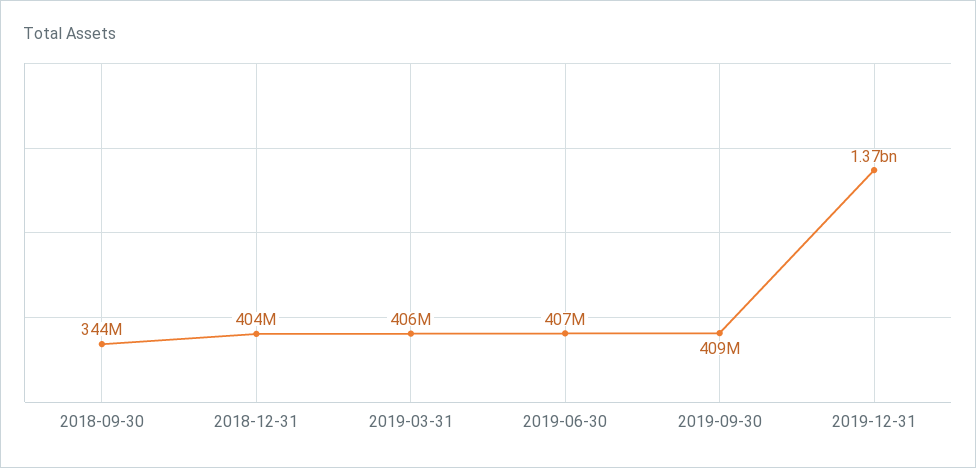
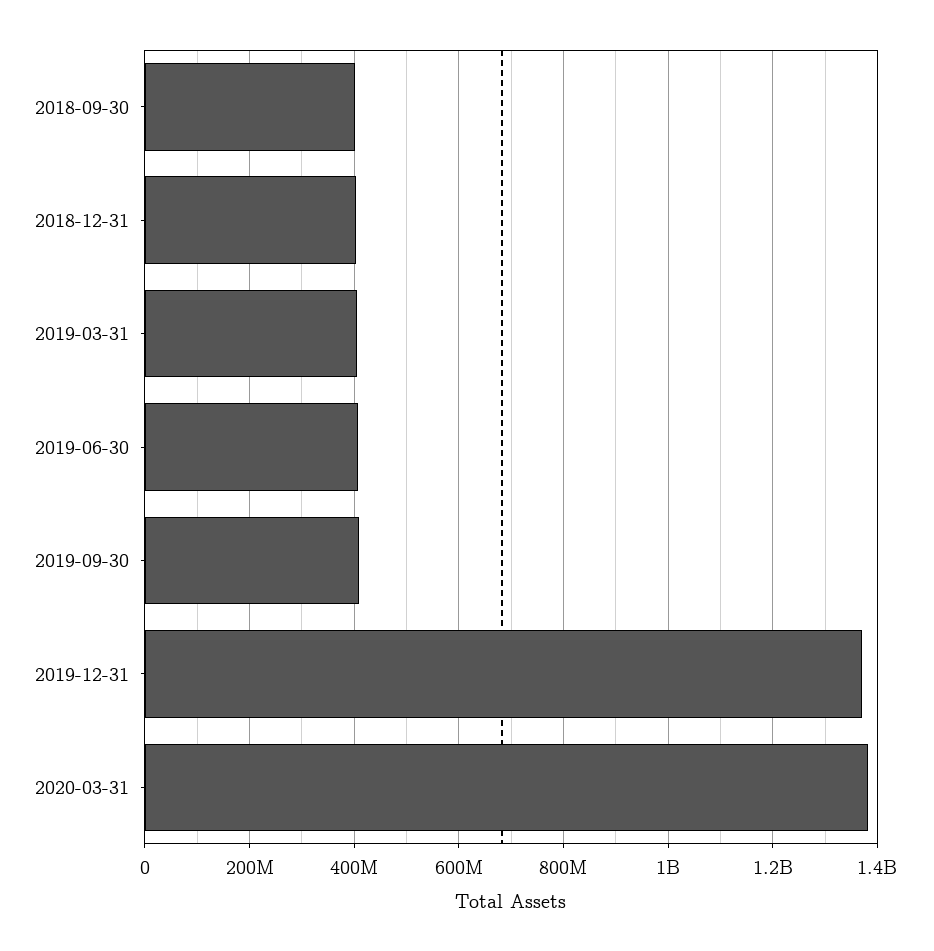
2018-09-30: 344000000 -> 400000000
2020-03-31: none -> 1380000000

